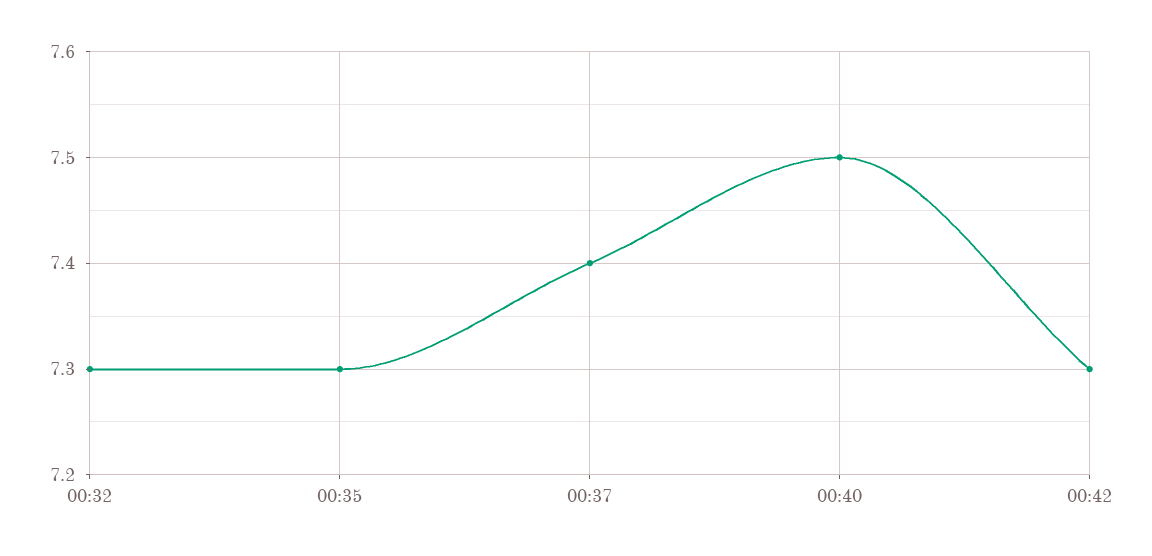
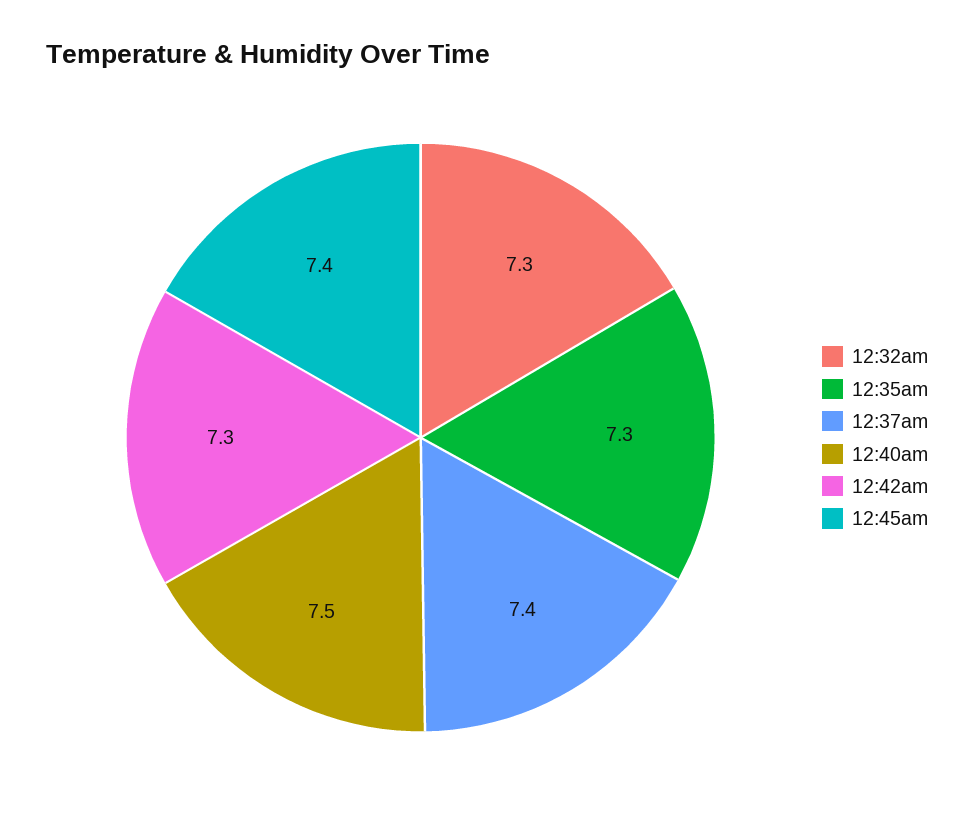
12:45am: none -> 7.4

